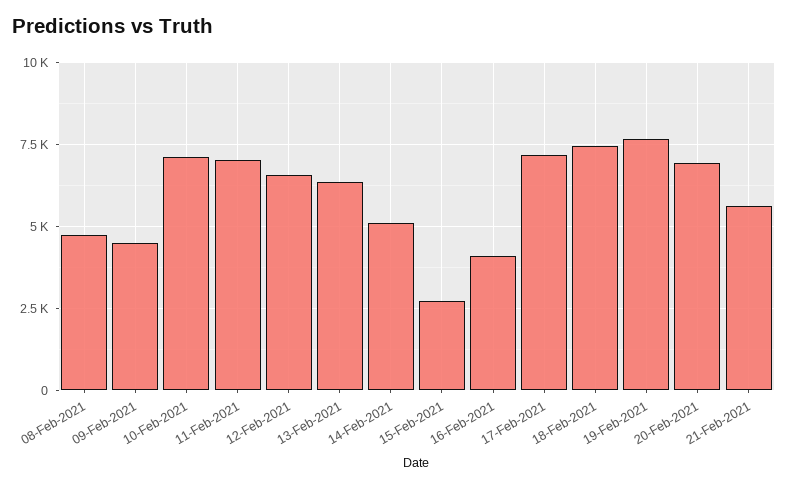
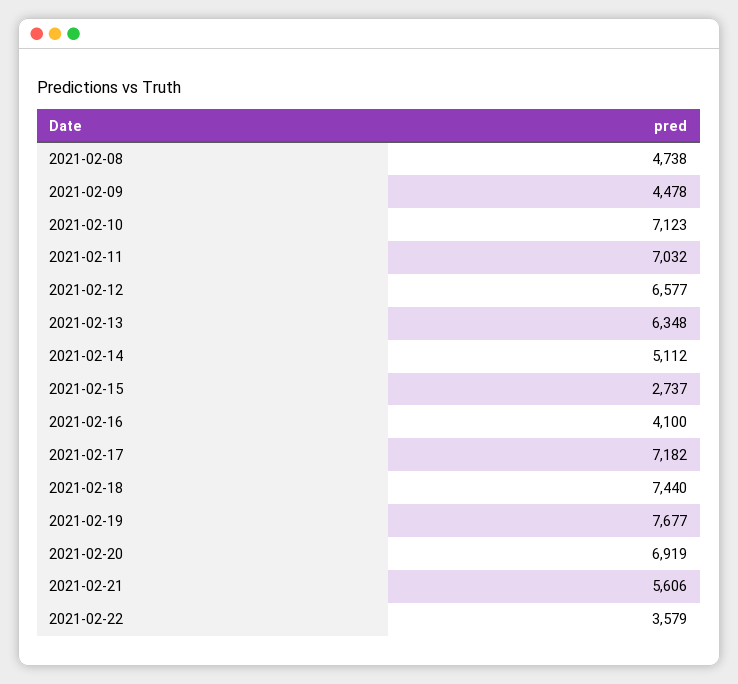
2021-02-22: none -> 3579

